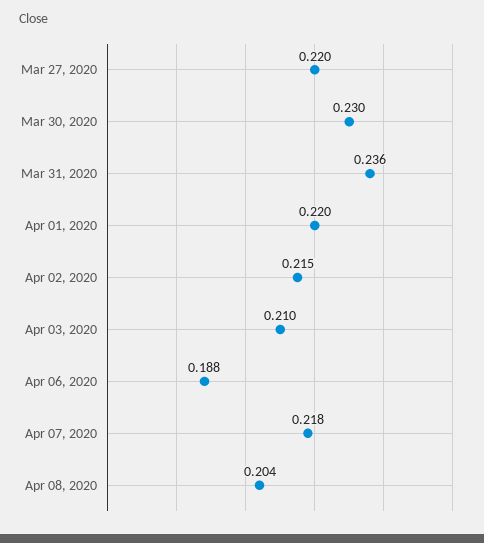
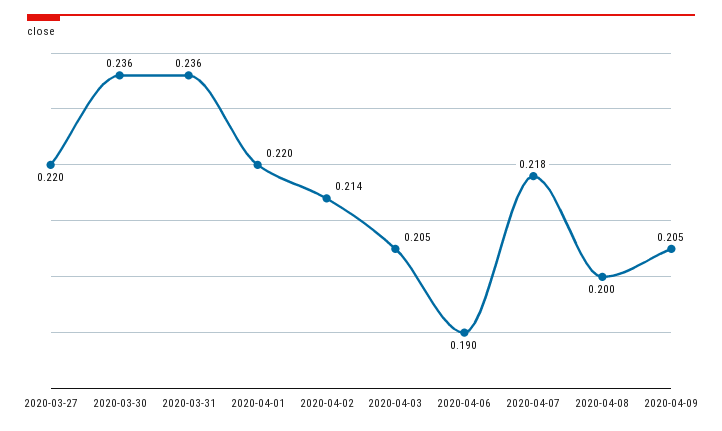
Mar 30, 2020: 0.23 -> 0.236
Apr 02, 2020: 0.215 -> 0.214
Apr 03, 2020: 0.21 -> 0.205
Apr 06, 2020: 0.188 -> 0.19
Apr 08, 2020: 0.204 -> 0.2
2020-04-09: none -> 0.205

